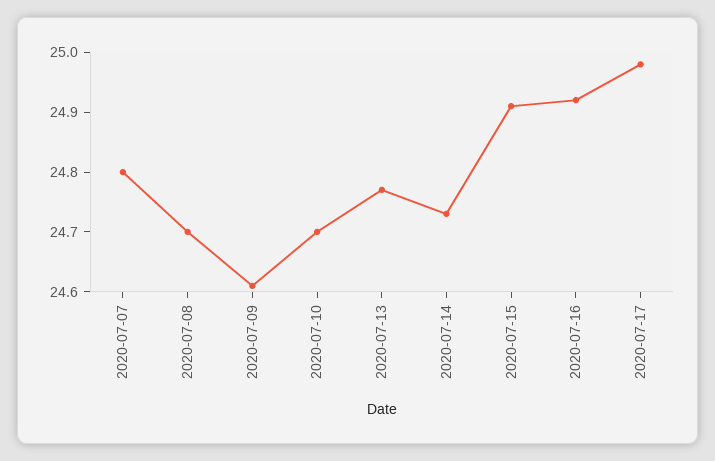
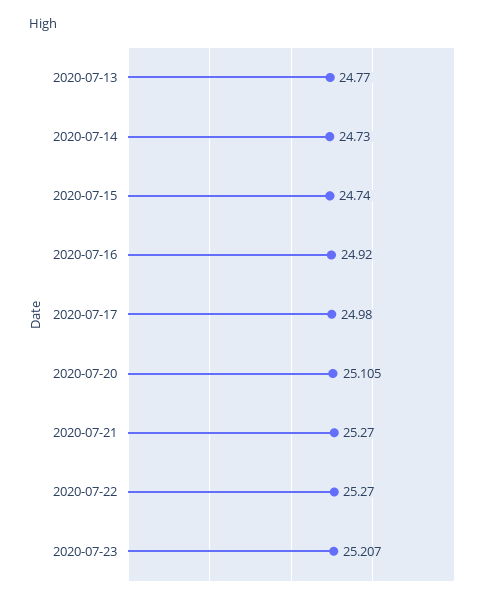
2020-07-07: 24.8 -> none
2020-07-08: 24.7 -> none
2020-07-09: 24.6 -> none
2020-07-10: 24.7 -> none
2020-07-15: 24.9 -> 24.74
2020-07-20: none -> 25.105
2020-07-21: none -> 25.27
2020-07-22: none -> 25.27
2020-07-23: none -> 25.207

